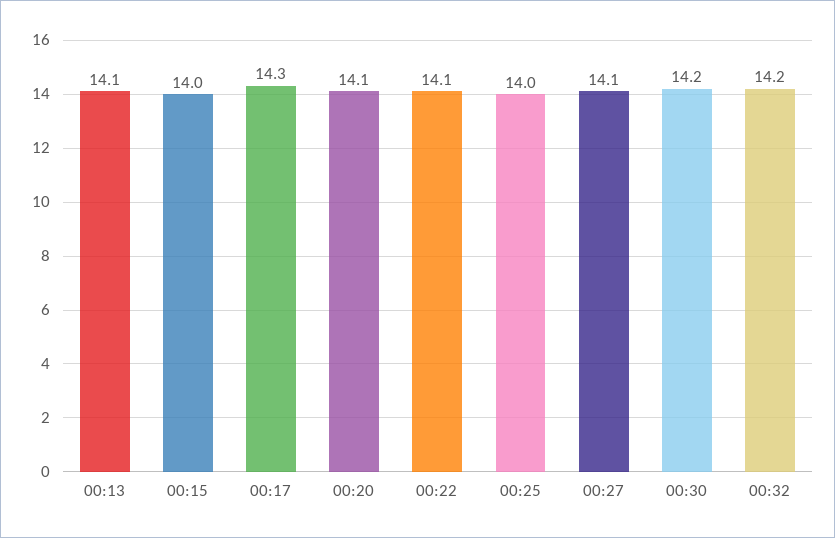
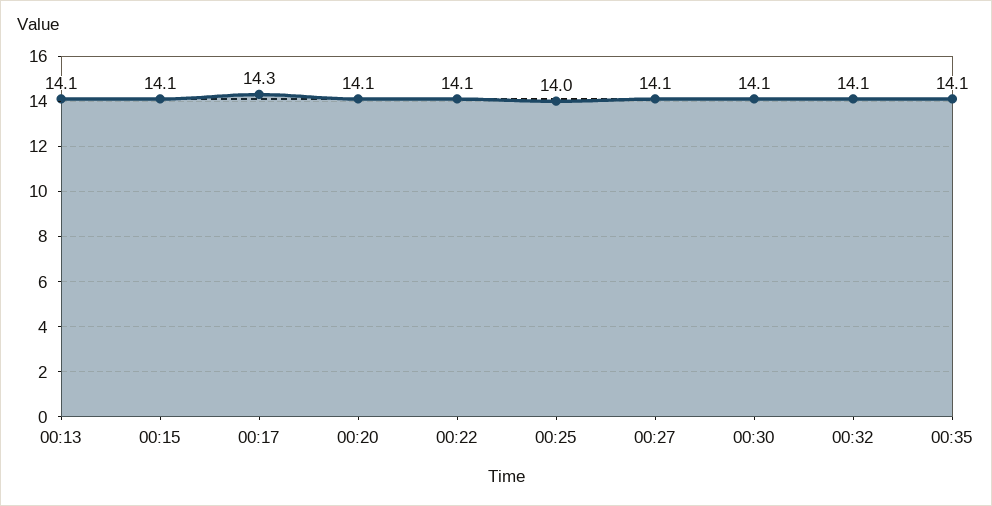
00:15: 14 -> 14.1
00:30: 14.2 -> 14.1
00:32: 14.2 -> 14.1
00:35: none -> 14.1

